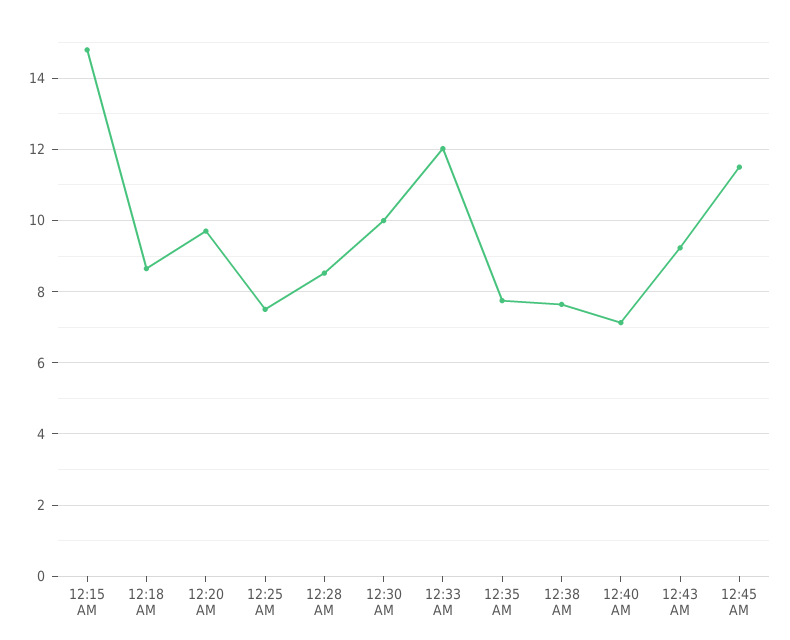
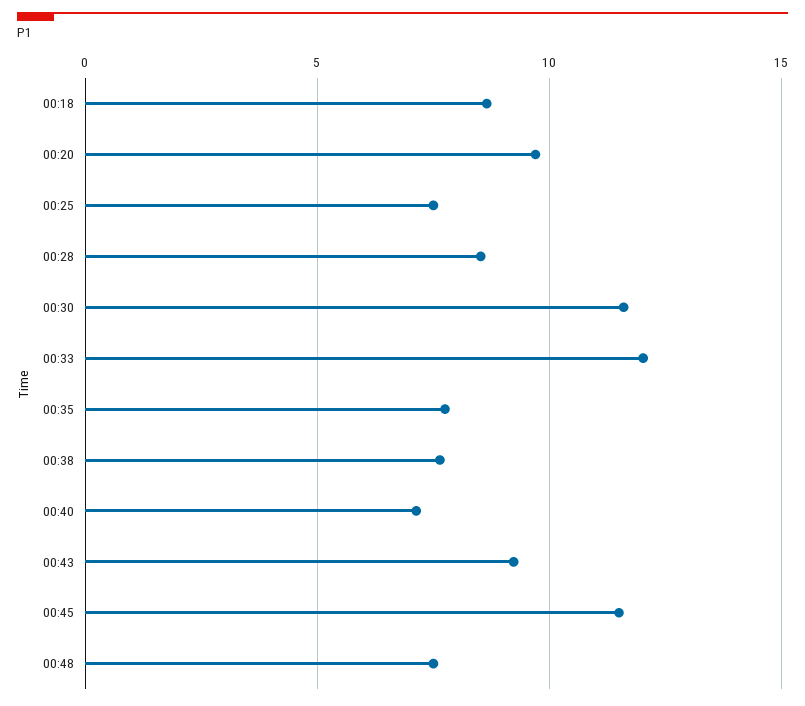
12:15 AM: 14.8 -> none
12:30 AM: 10 -> 11.5
00:48: none -> 7.5

